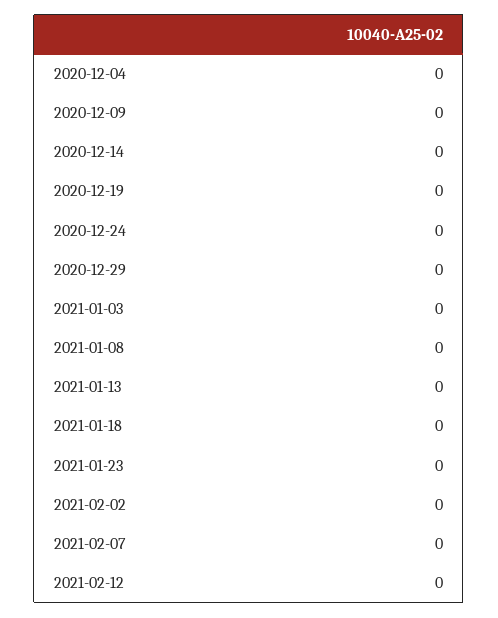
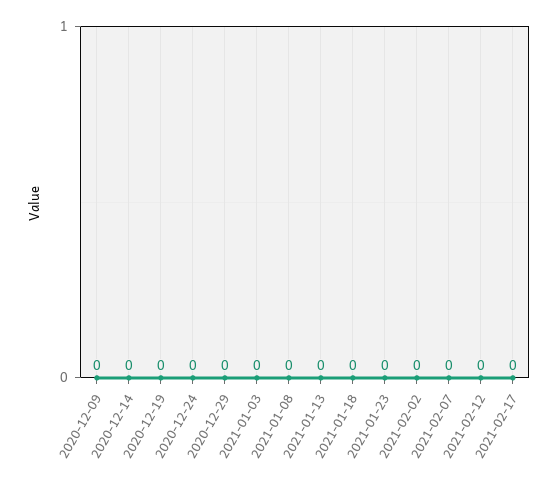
2020-12-04: 0 -> none
2021-02-17: none -> 0

